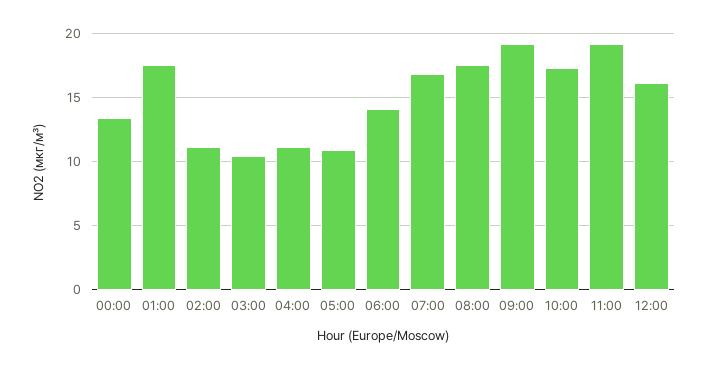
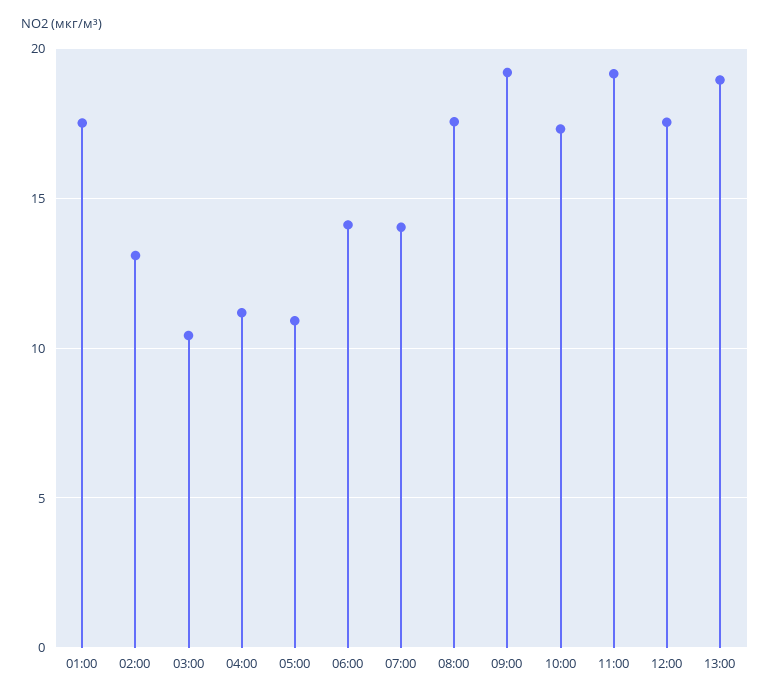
00:00: 13.5 -> none
02:00: 11 -> 13
07:00: 17 -> 14
12:00: 16 -> 17.5
13:00: none -> 19

